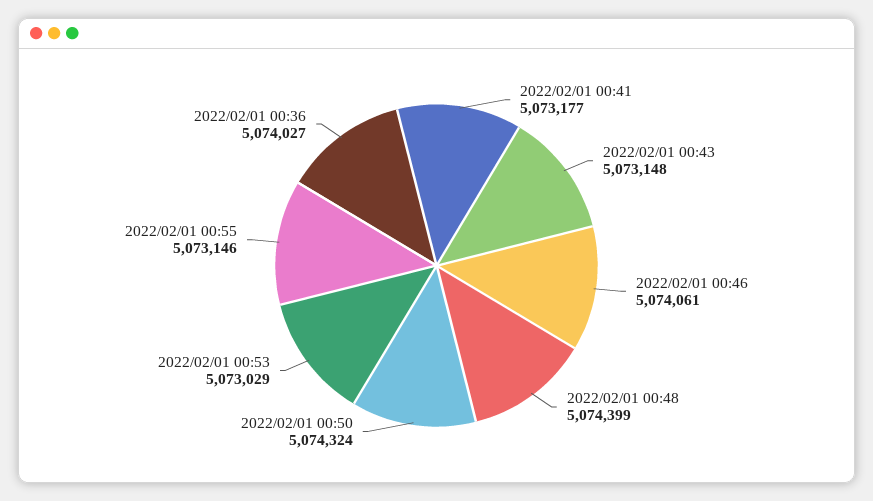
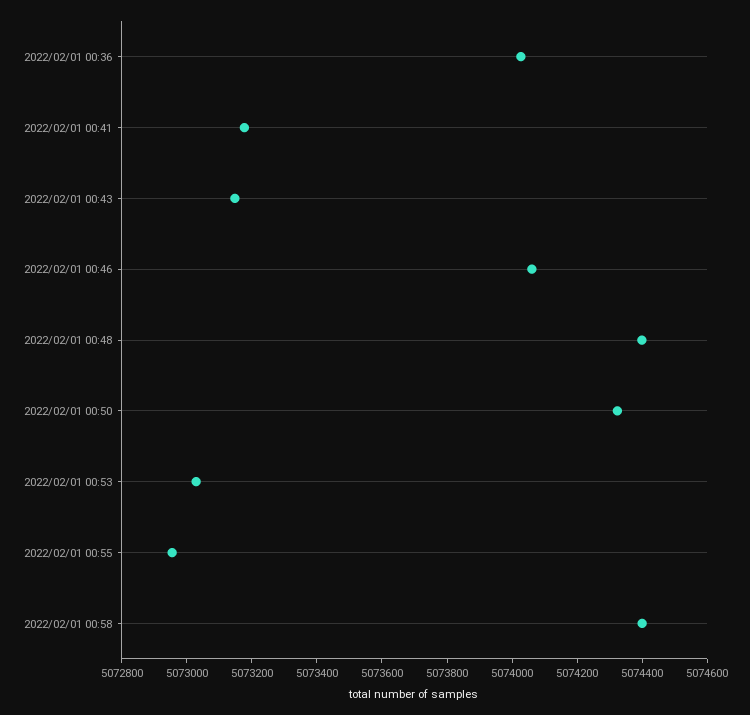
2022/02/01 00:55: 5073146 -> 5072950
2022/02/01 00:58: none -> 5074400

